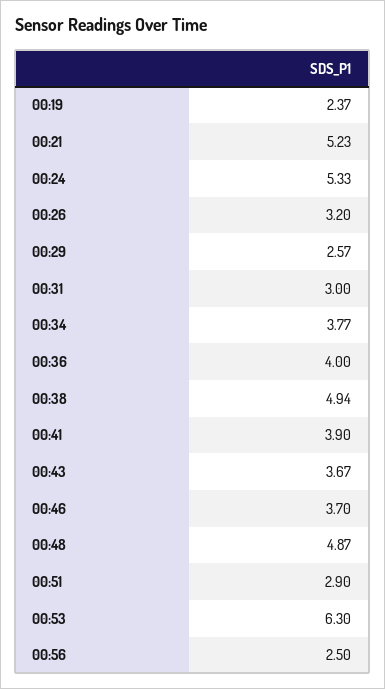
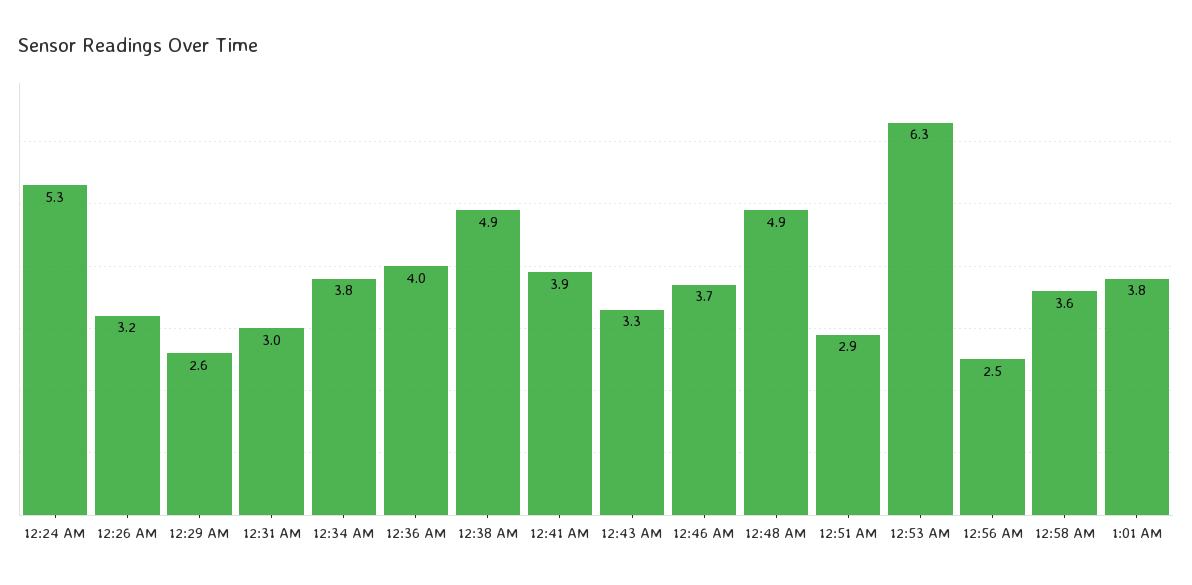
00:19: 2.37 -> none
00:21: 5.23 -> none
00:43: 3.67 -> 3.3
12:58 AM: none -> 3.6
1:01 AM: none -> 3.8

